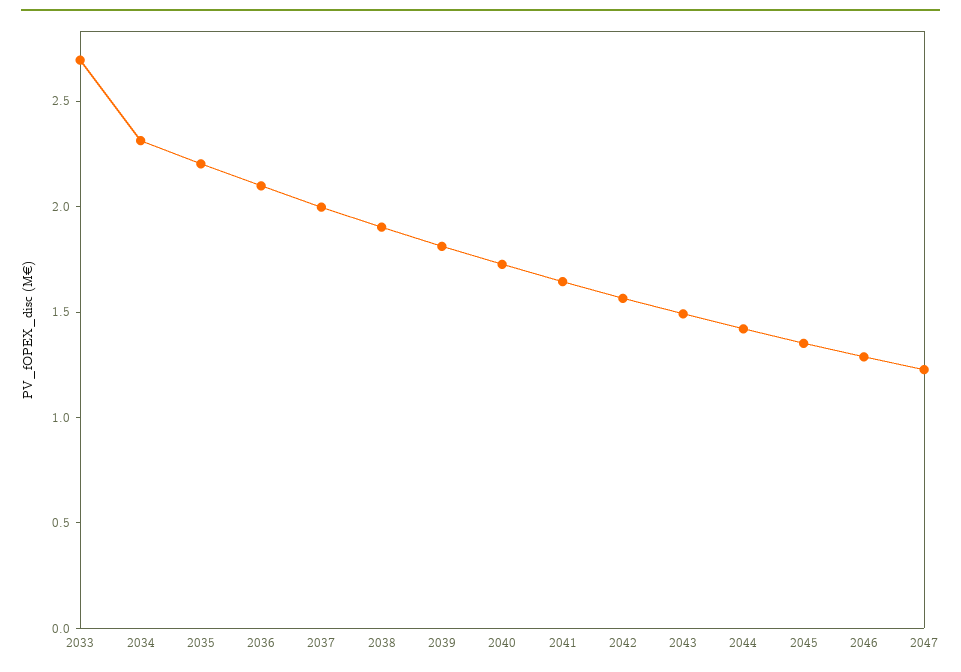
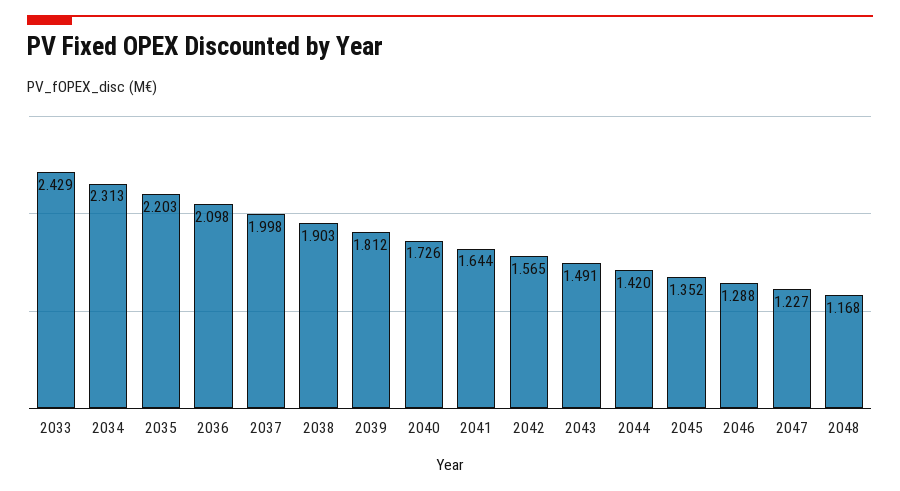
2033: 2.7 -> 2.429
2048: none -> 1.168

